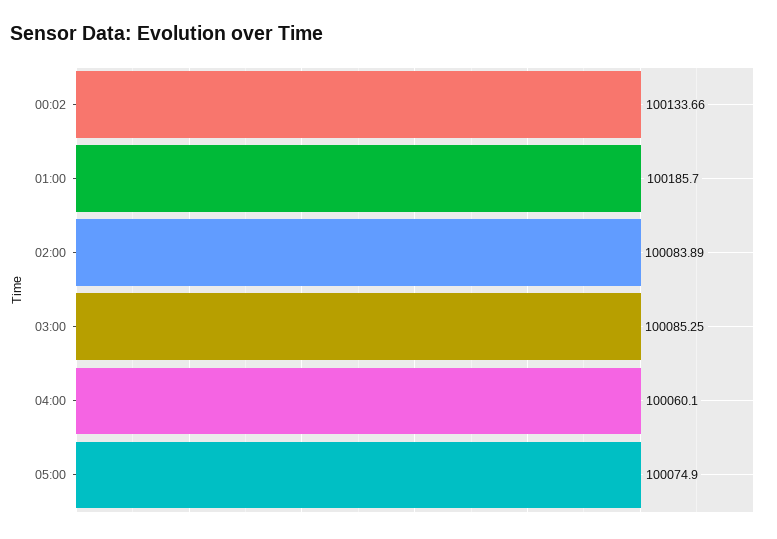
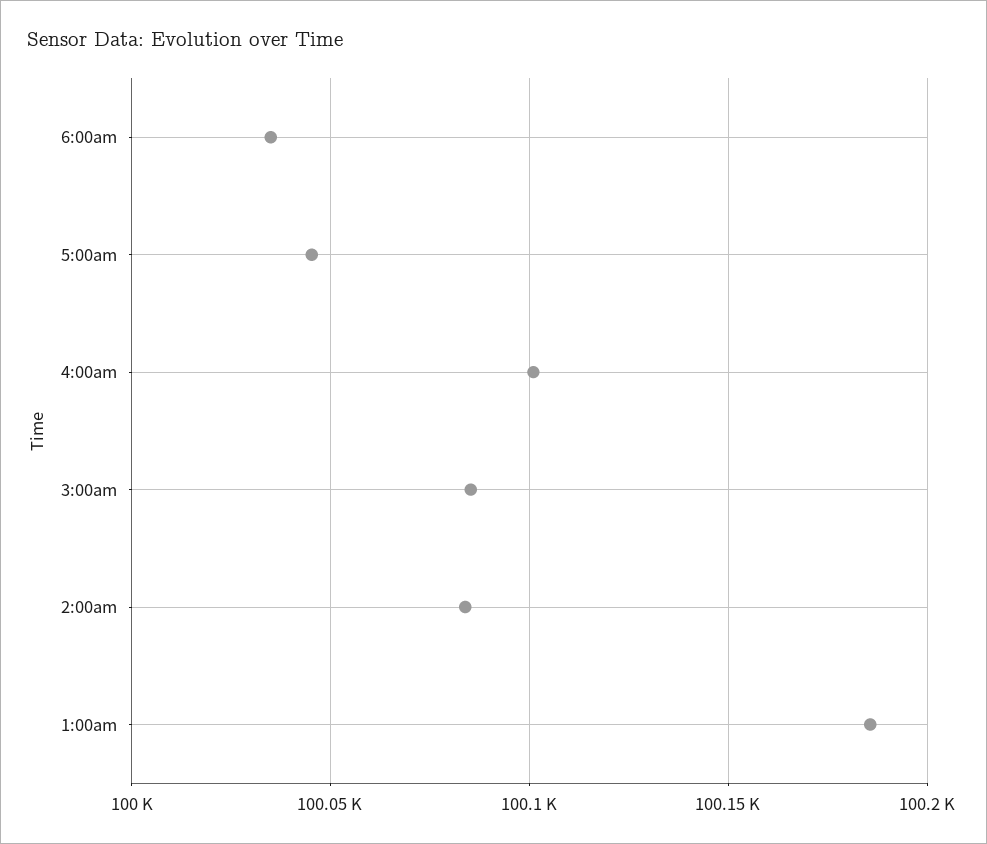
00:02: 100133.66 -> none
04:00: 100060.1 -> 100100
05:00: 100074.9 -> 100045
6:00am: none -> 100035

